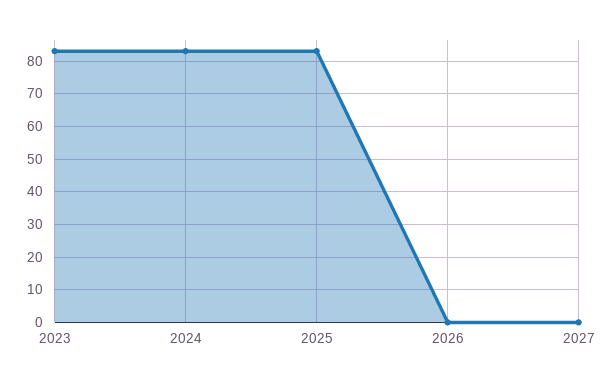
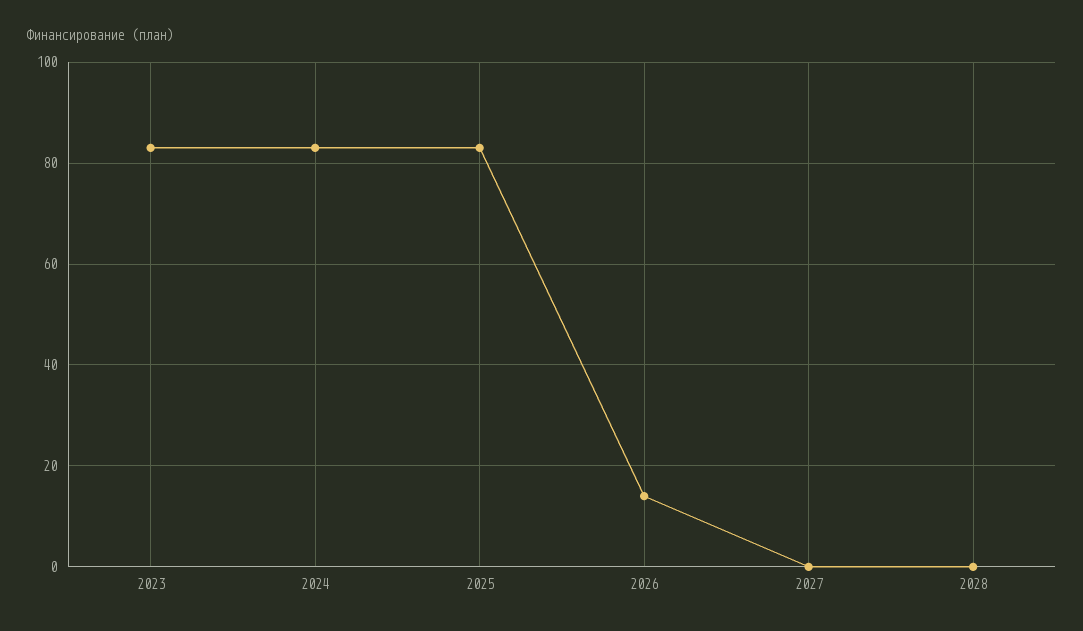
2026: 0 -> 15
2028: none -> 0

